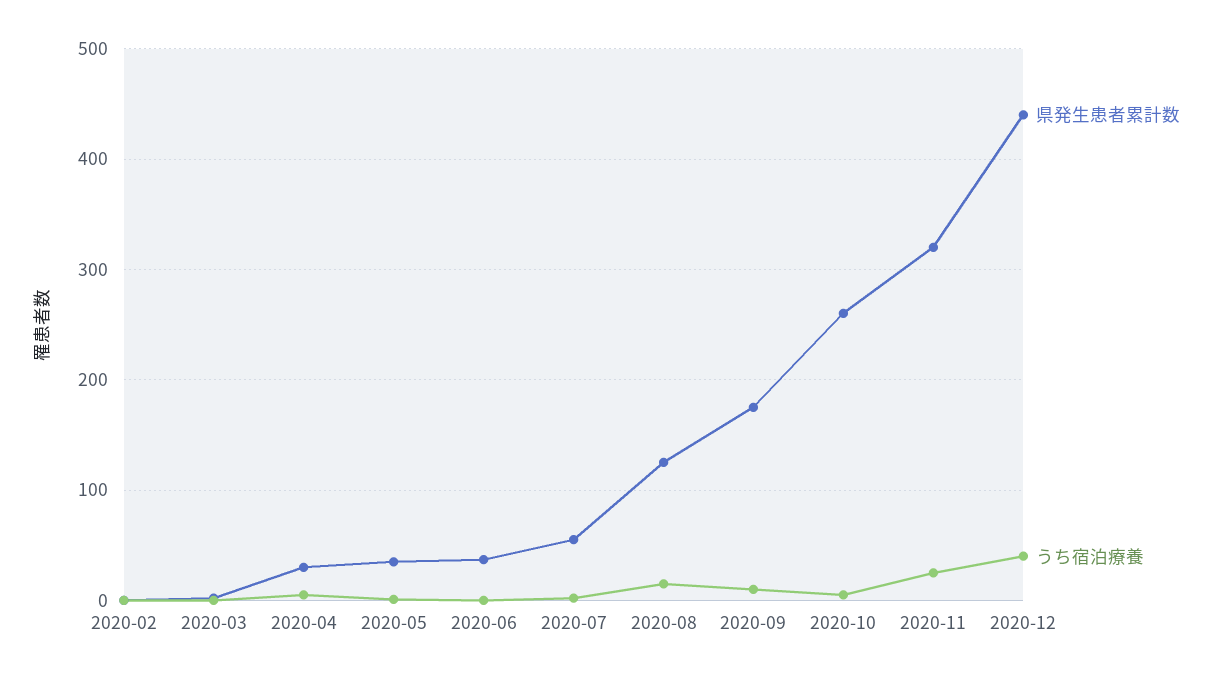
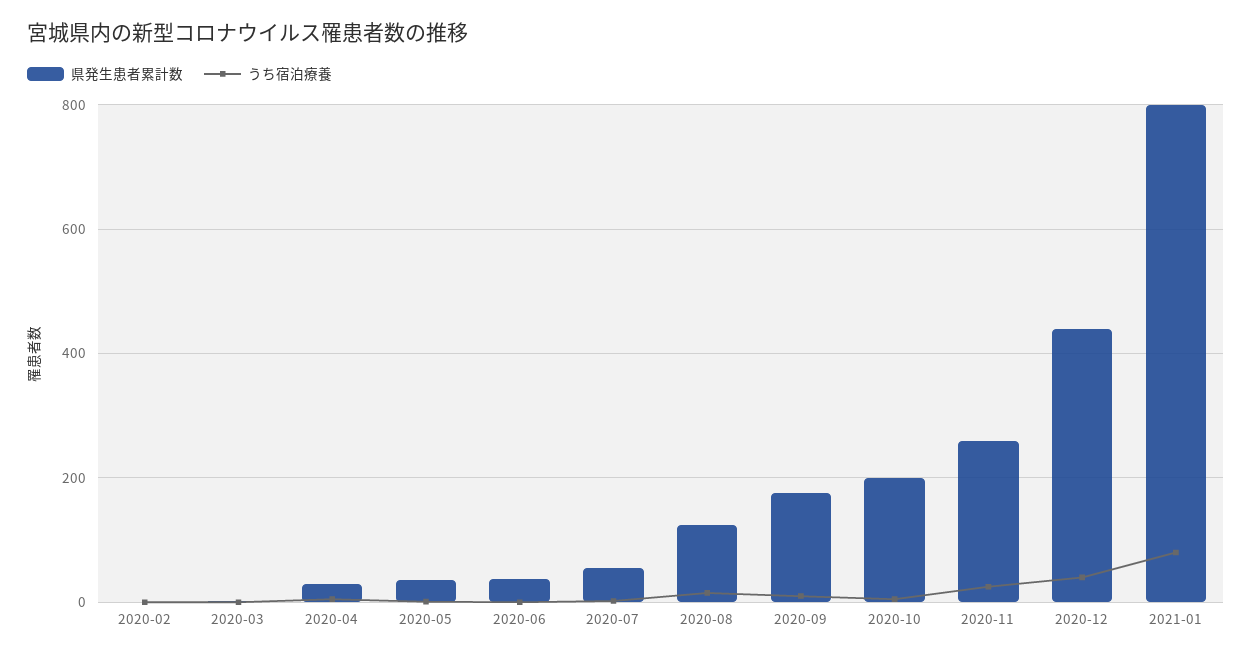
県発生患者累計数, 2020-10: 260 -> 200
県発生患者累計数, 2020-11: 320 -> 260
県発生患者累計数, 2021-01: none -> 800
うち宿泊療養, 2021-01: none -> 80

